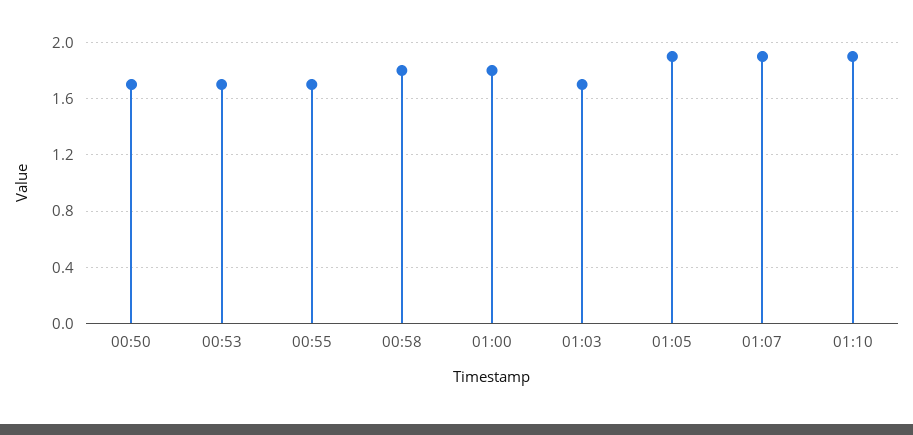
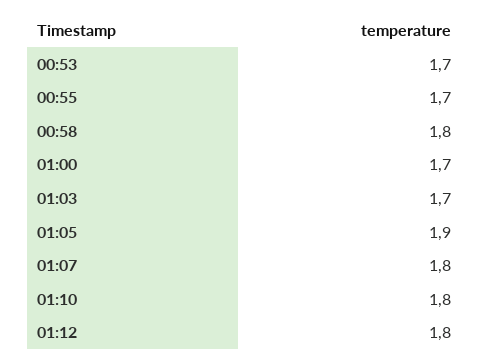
00:50: 1.7 -> none
01:00: 1.8 -> 1.7
01:07: 1.9 -> 1.8
01:10: 1.9 -> 1.8
01:12: none -> 1.8

